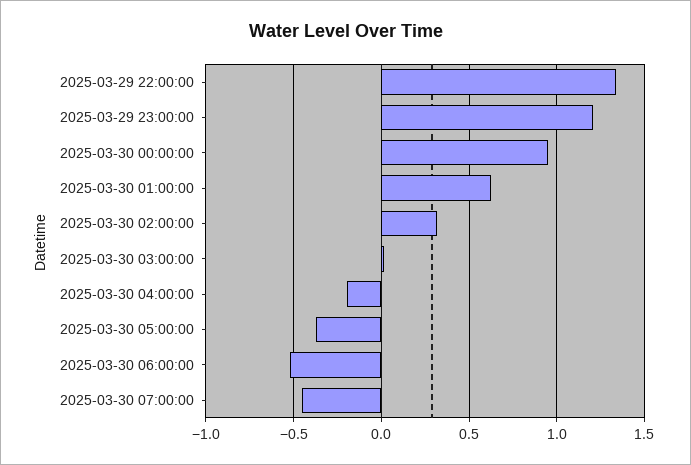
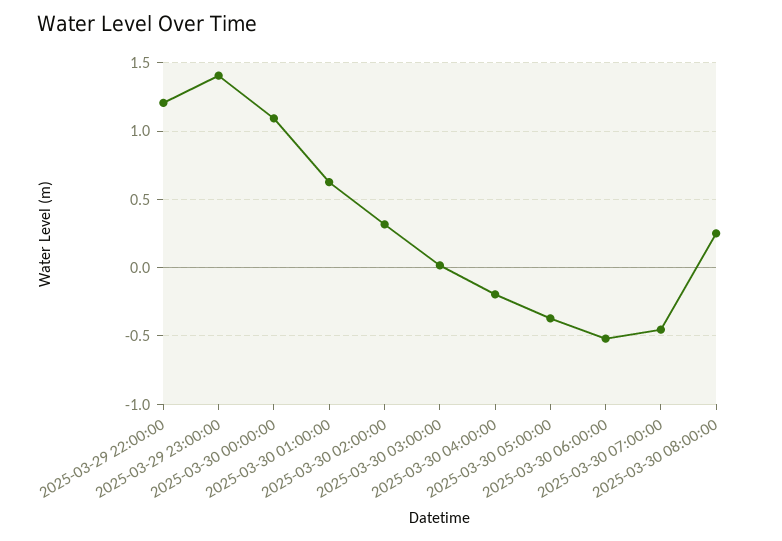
2025-03-29 22:00:00: 1.35 -> 1.2
2025-03-29 23:00:00: 1.2 -> 1.4
2025-03-30 00:00:00: 0.95 -> 1.1
2025-03-30 08:00:00: none -> 0.25

